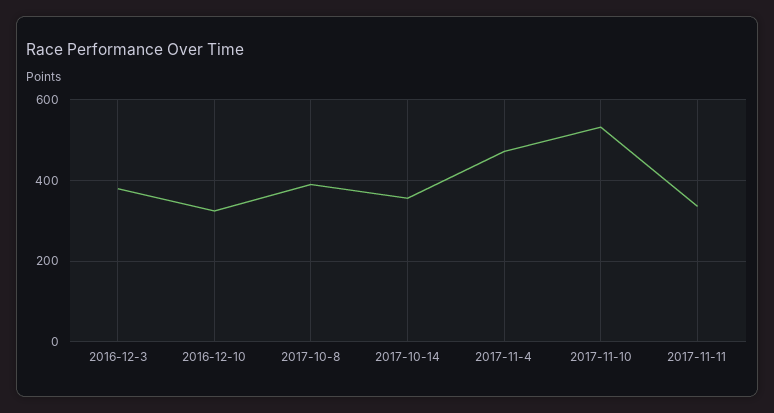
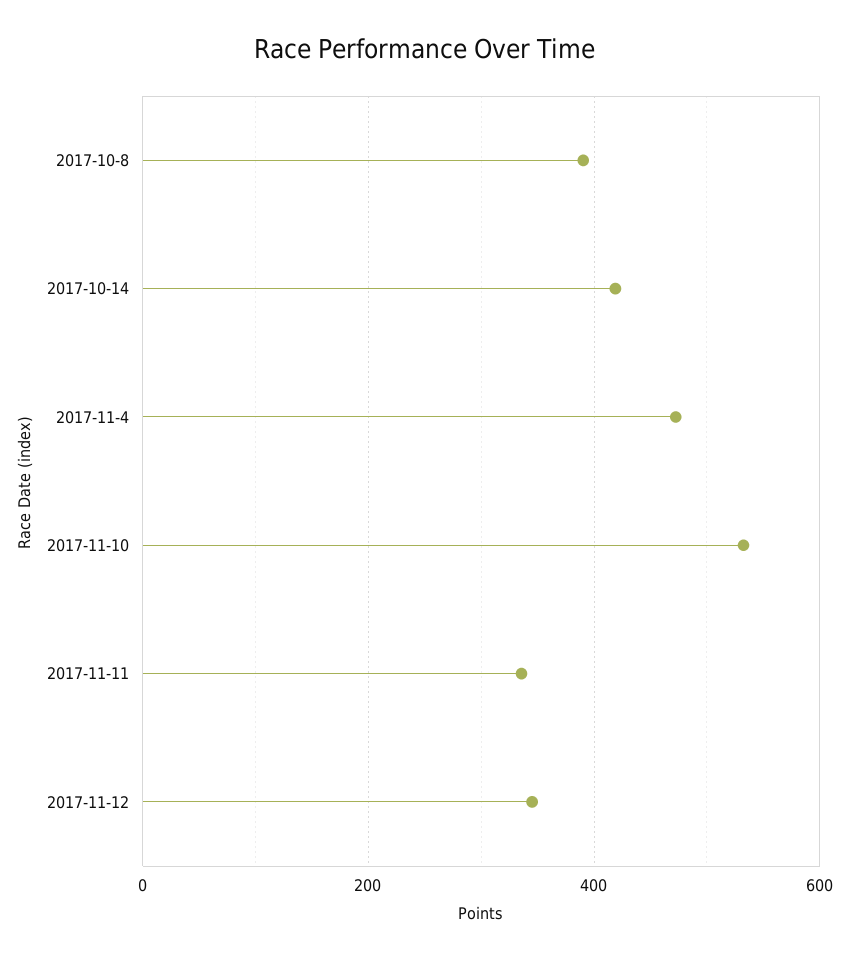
2016-12-3: 380 -> none
2016-12-10: 320 -> none
2017-10-14: 360 -> 420
2017-11-12: none -> 340

